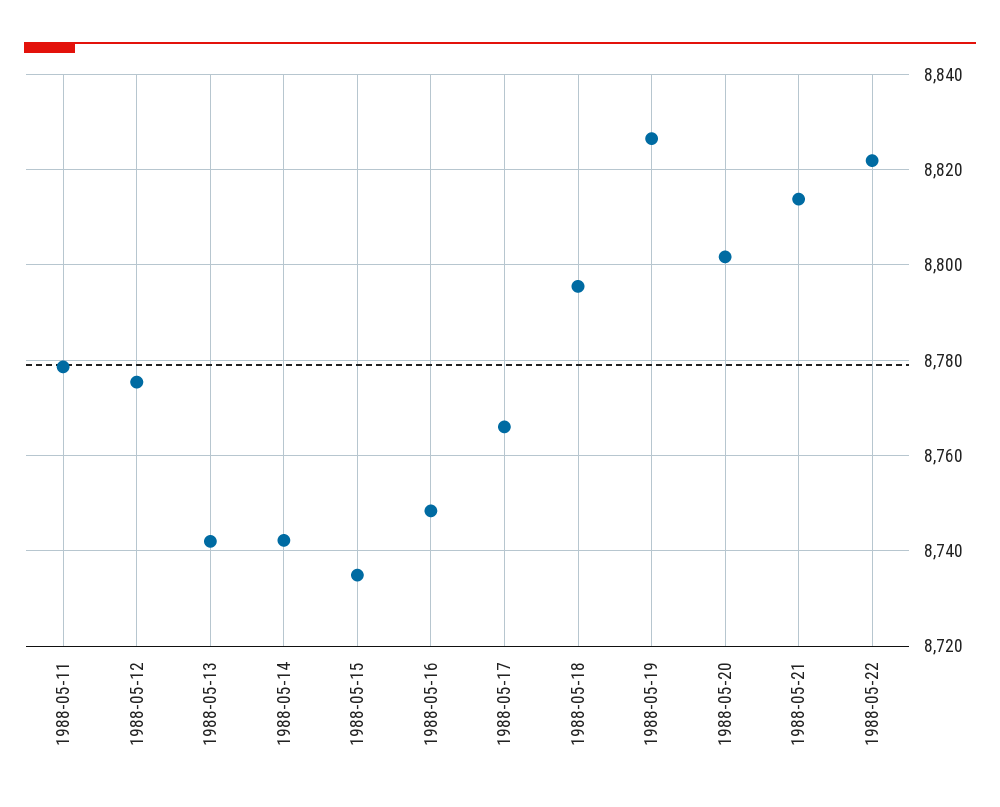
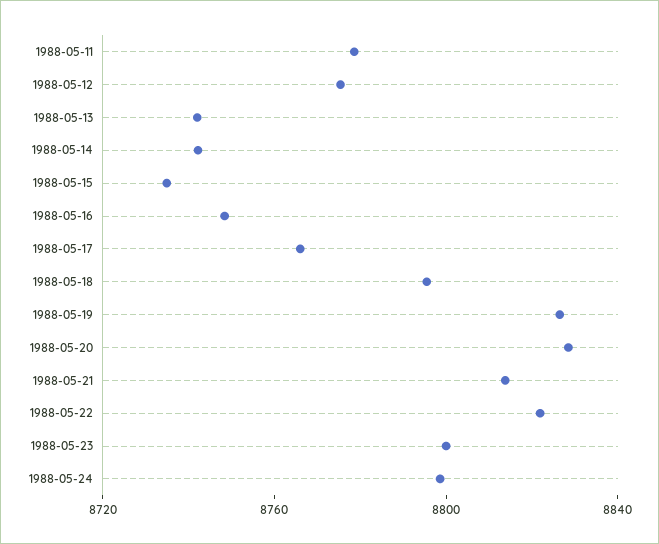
1988-05-20: 8802 -> 8830
1988-05-23: none -> 8800
1988-05-24: none -> 8800

